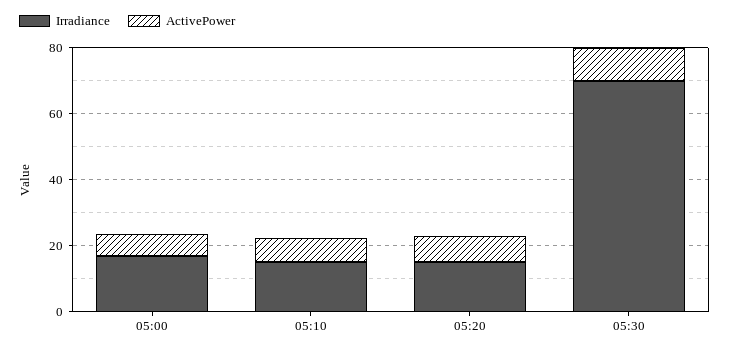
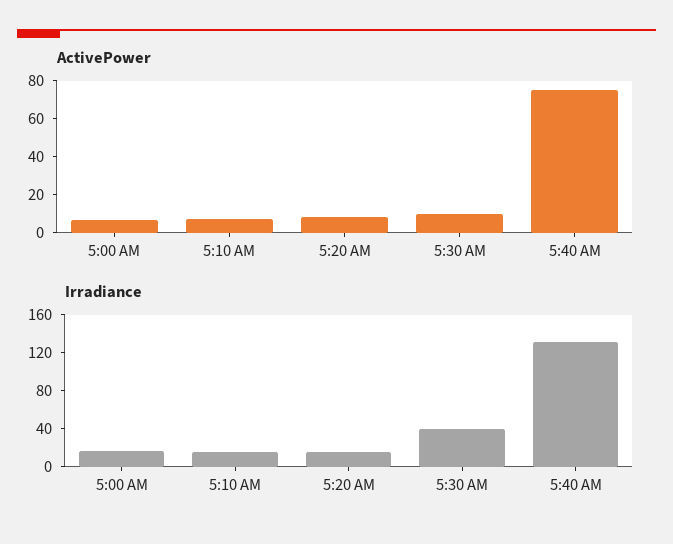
Irradiance, 05:30: 70 -> 40
ActivePower, 5:40 AM: none -> 75
Irradiance, 5:40 AM: none -> 130

